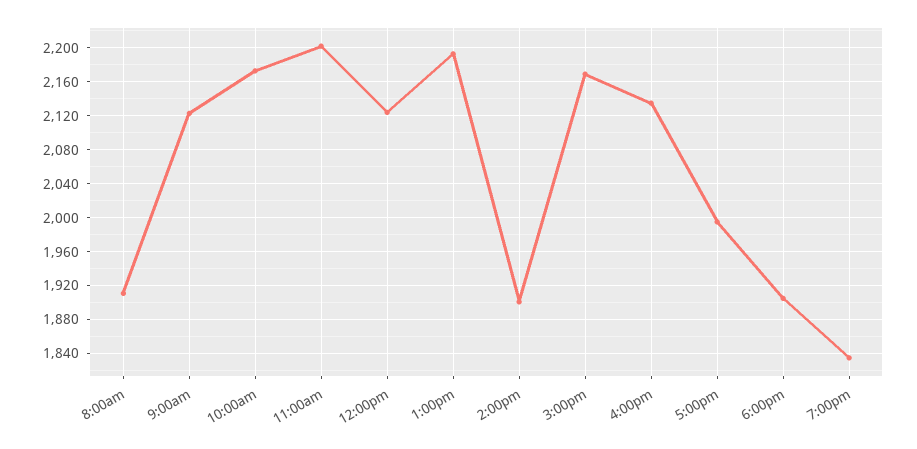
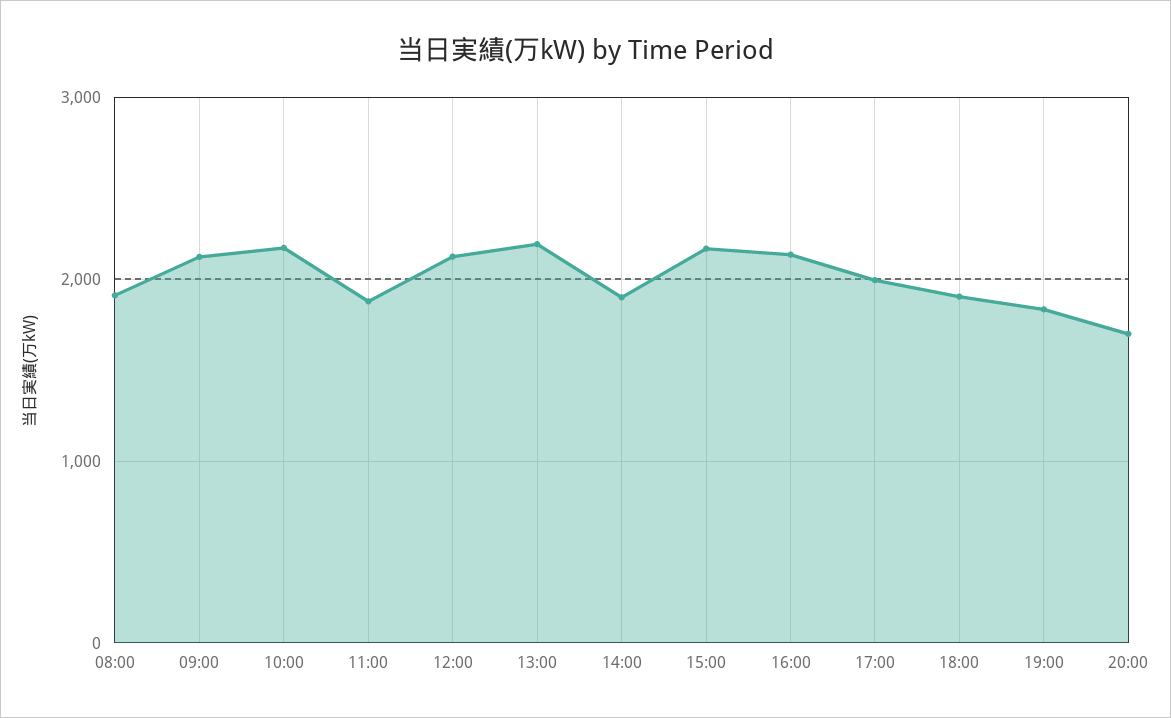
11:00am: 2200 -> 1900
20:00: none -> 1700

